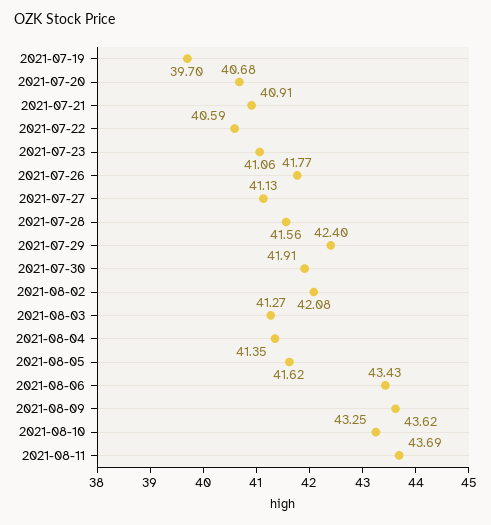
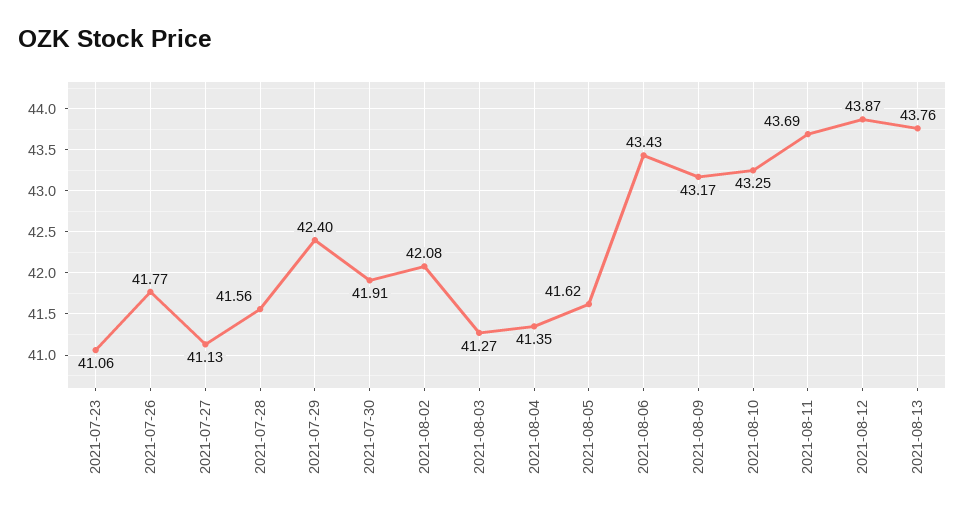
2021-07-19: 39.7 -> none
2021-07-20: 40.68 -> none
2021-07-21: 40.91 -> none
2021-07-22: 40.59 -> none
2021-08-09: 43.62 -> 43.17
2021-08-12: none -> 43.87
2021-08-13: none -> 43.76

